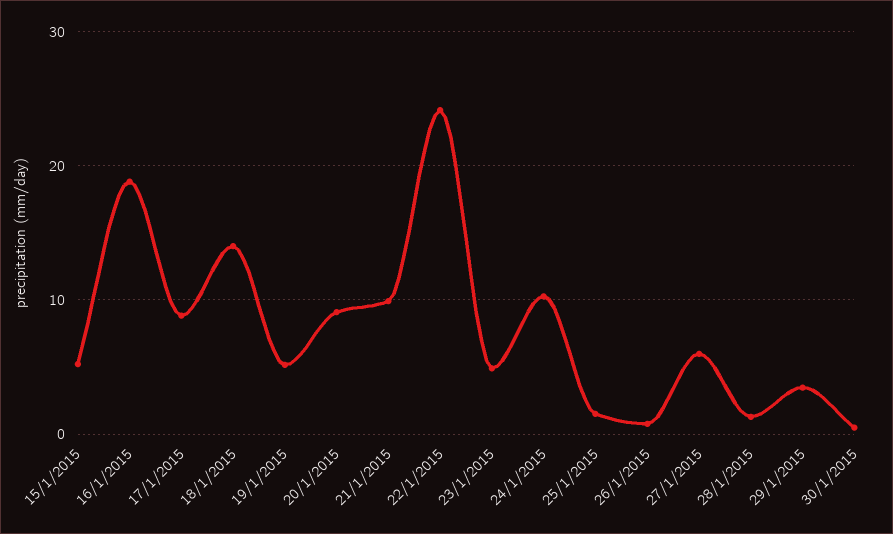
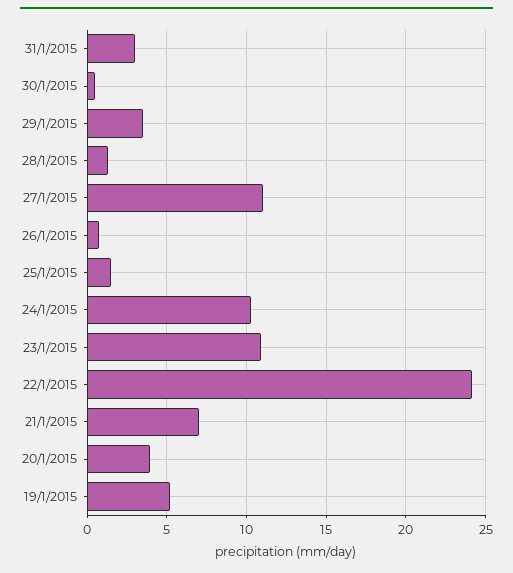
15/1/2015: 5 -> none
16/1/2015: 19 -> none
17/1/2015: 9 -> none
18/1/2015: 14 -> none
20/1/2015: 9 -> 4
21/1/2015: 10 -> 7
23/1/2015: 5 -> 11
27/1/2015: 6 -> 11
31/1/2015: none -> 3

